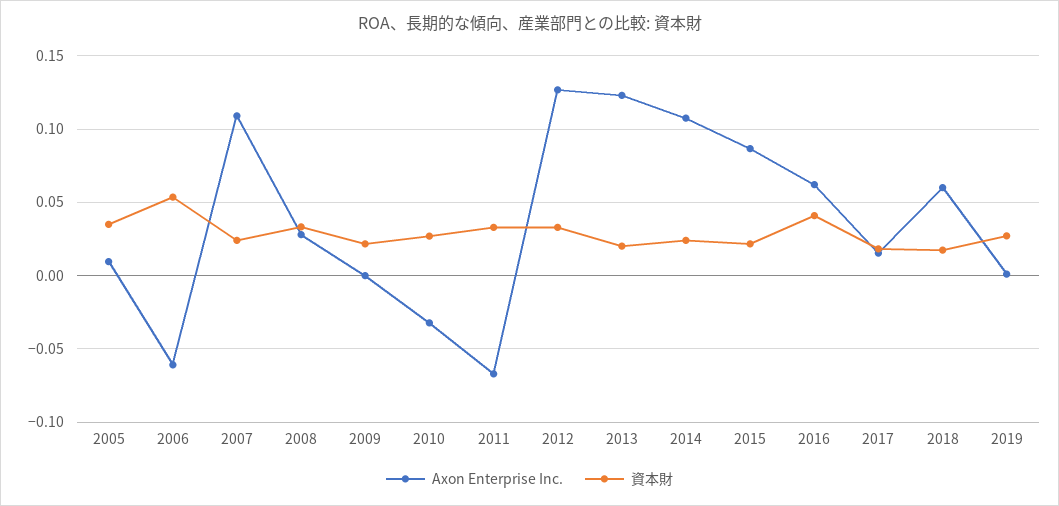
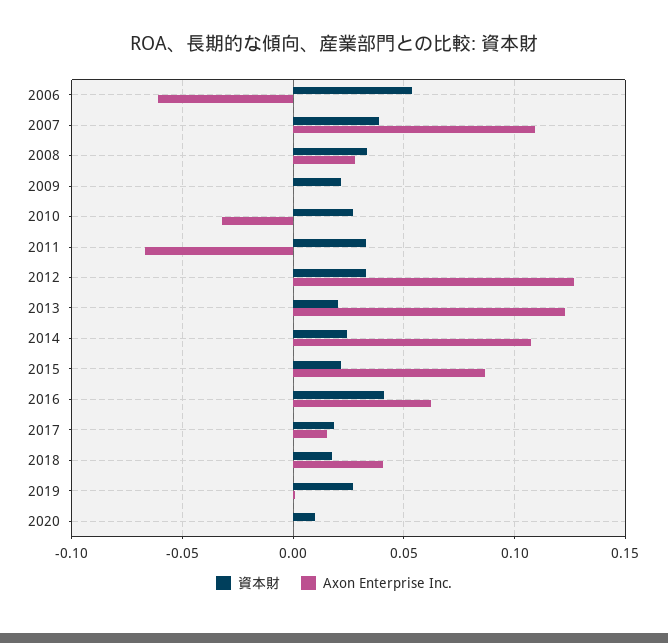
Axon Enterprise Inc., 2005: 0.01 -> none
資本財, 2005: 0.035 -> none
資本財, 2007: 0.025 -> 0.04
Axon Enterprise Inc., 2018: 0.06 -> 0.04
資本財, 2020: none -> 0.01
Axon Enterprise Inc., 2020: none -> 0

